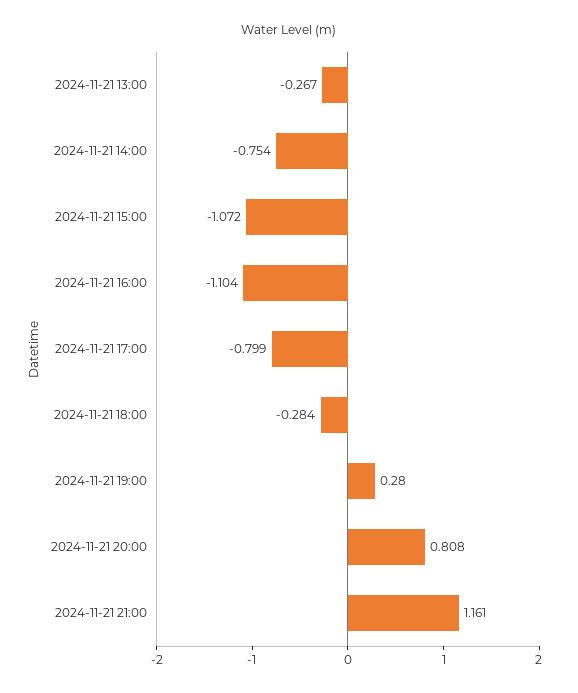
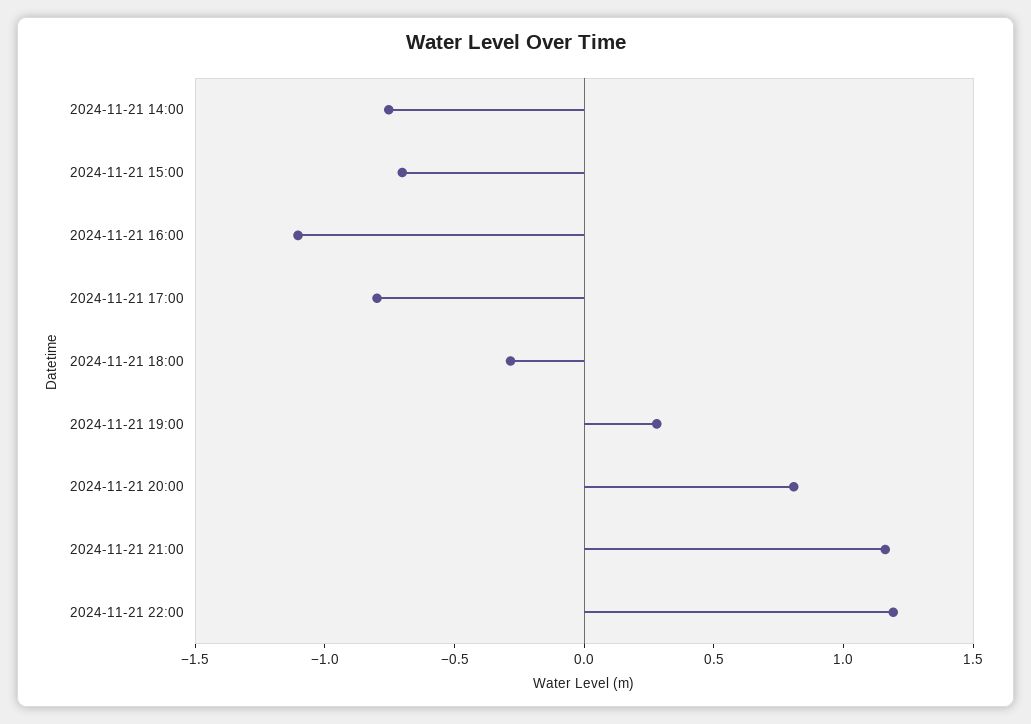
2024-11-21 13:00: -0.267 -> none
2024-11-21 15:00: -1.072 -> -0.7
2024-11-21 22:00: none -> 1.2

